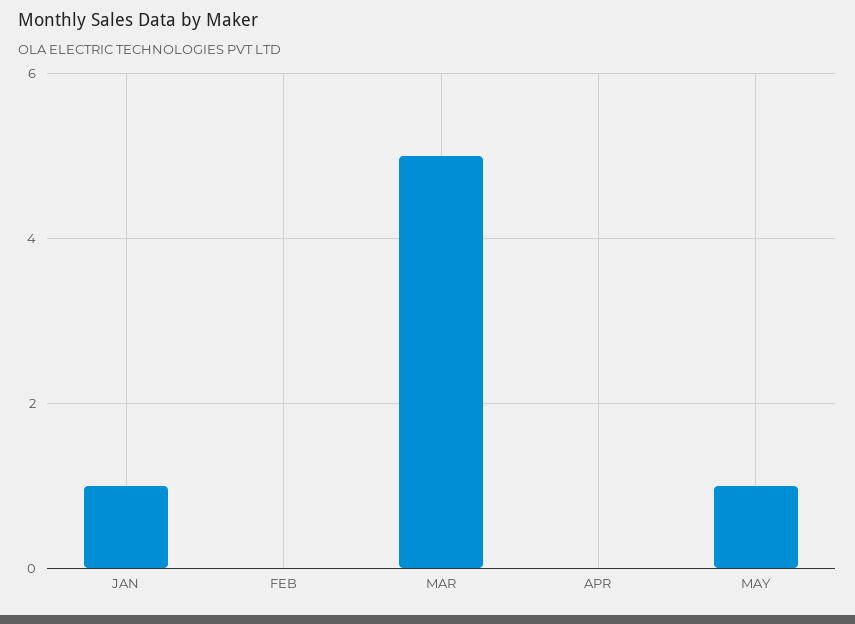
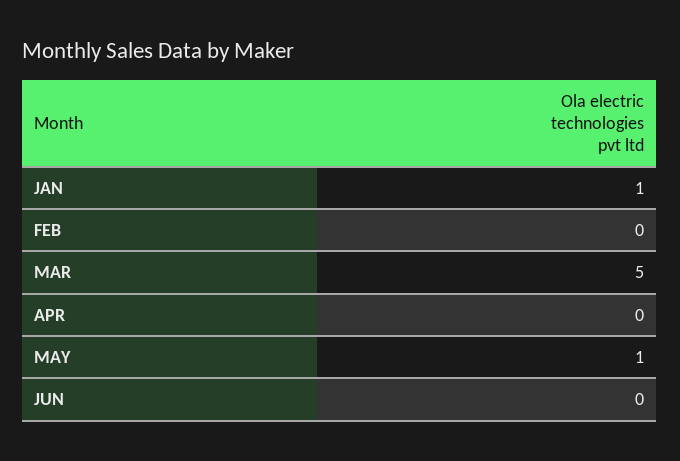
JUN: none -> 0

